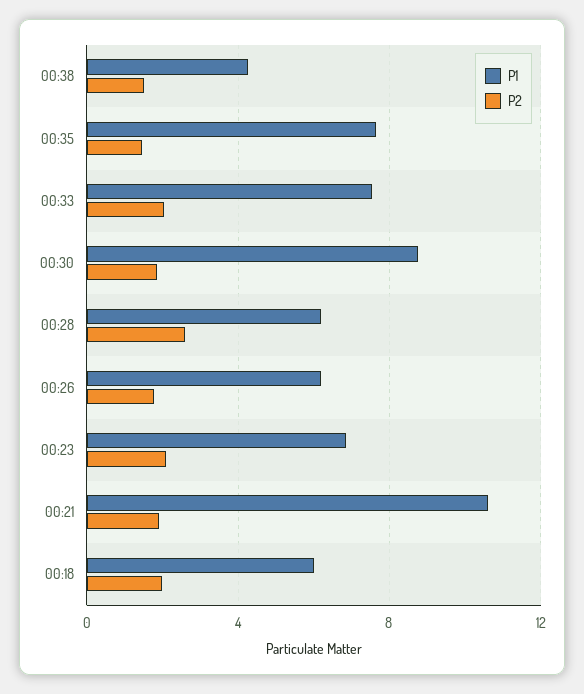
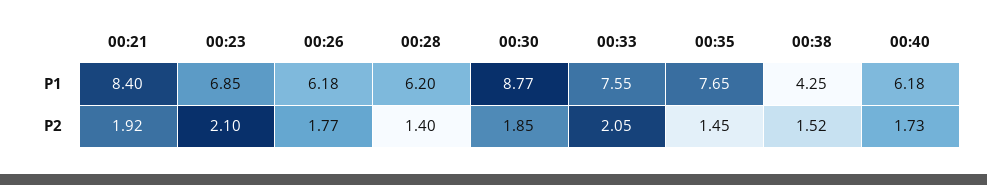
P2, 00:28: 2.5 -> 1.4
P1, 00:21: 10.5 -> 8.4
P1, 00:18: 6 -> none
P2, 00:18: 2 -> none
P1, 00:40: none -> 6.18
P2, 00:40: none -> 1.73

